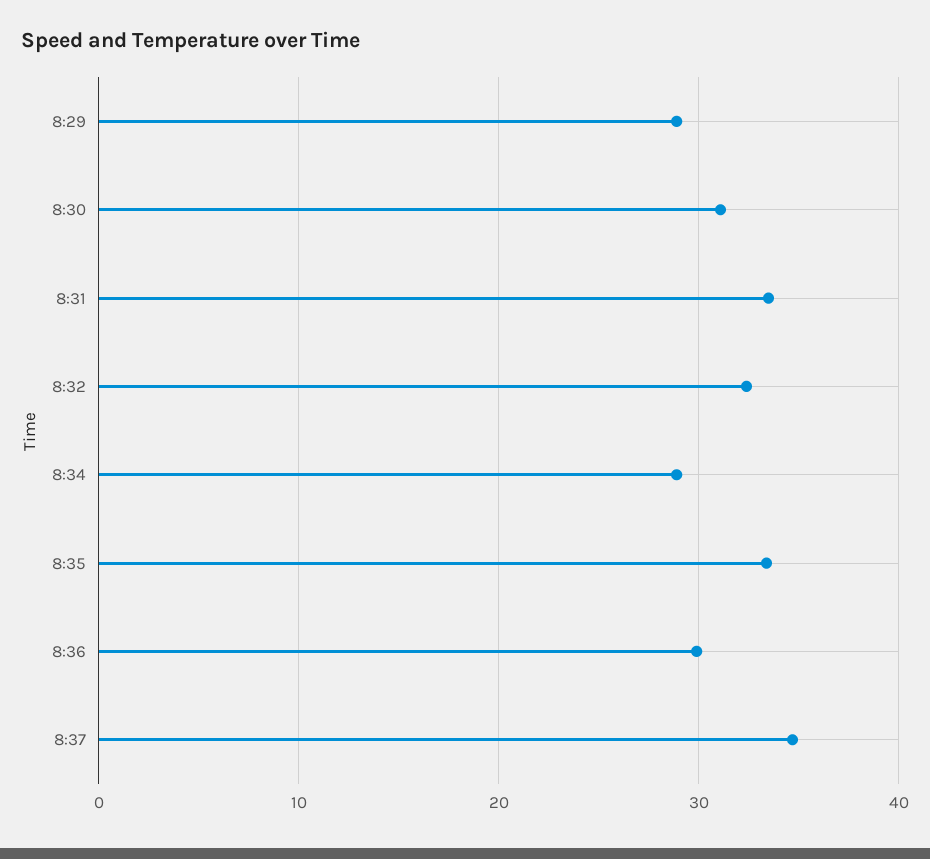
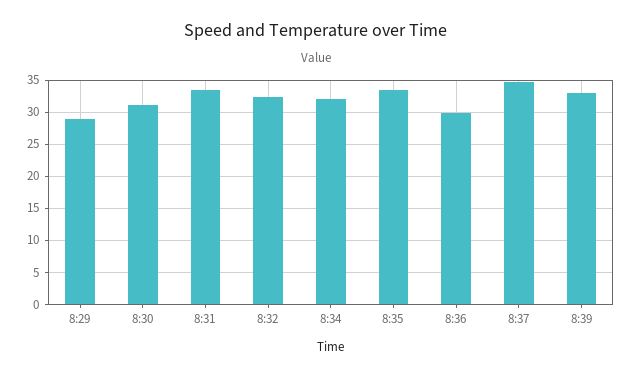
8:34: 29 -> 32
8:39: none -> 33

